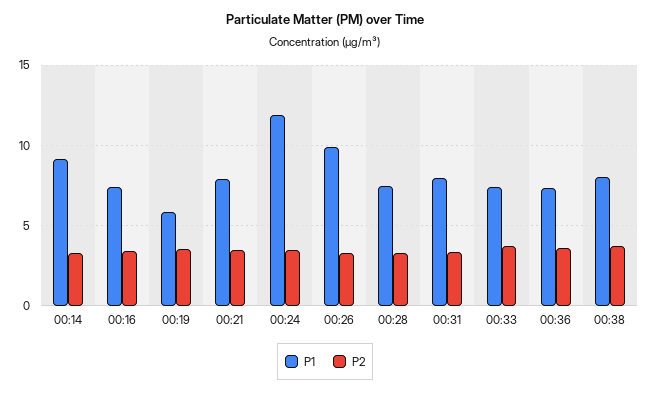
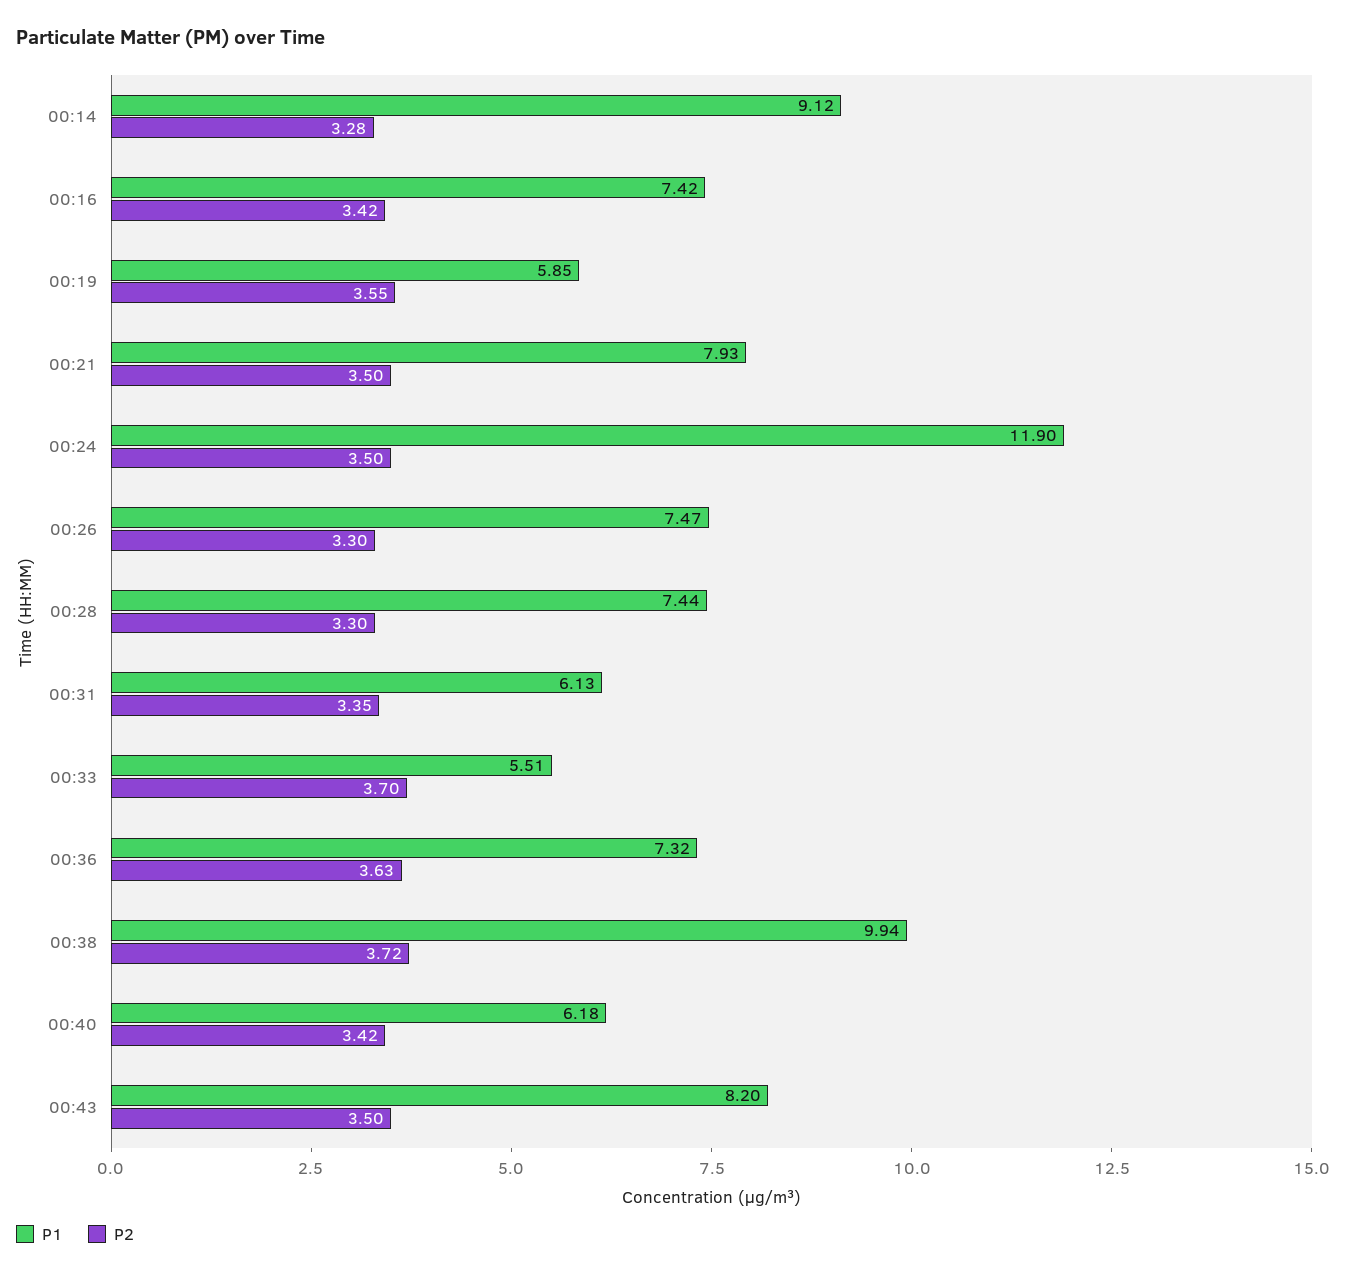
P1, 00:26: 10 -> 7.47
P1, 00:31: 8 -> 6.13
P1, 00:33: 7.5 -> 5.51
P1, 00:38: 8 -> 9.94
P1, 00:40: none -> 6.18
P2, 00:40: none -> 3.42
P1, 00:43: none -> 8.2
P2, 00:43: none -> 3.5

